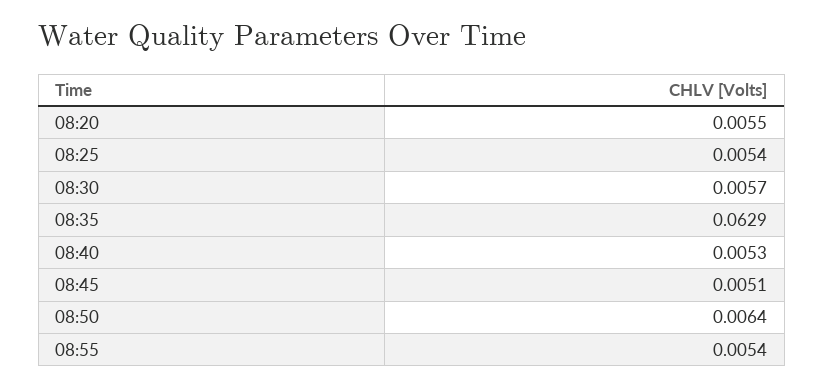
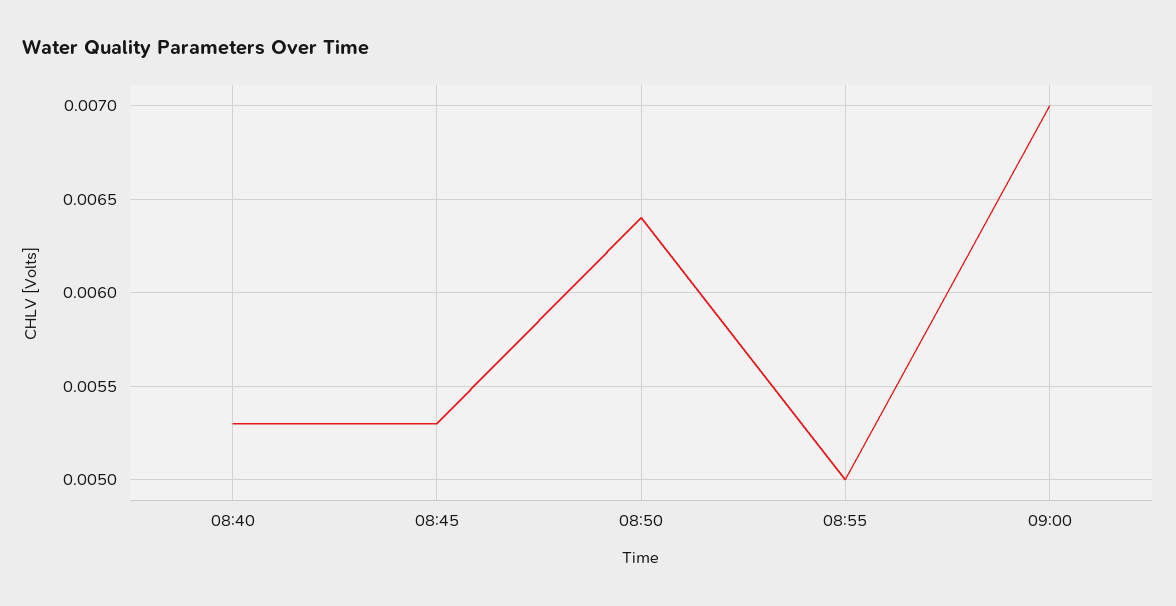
08:20: 0.0055 -> none
08:25: 0.0054 -> none
08:30: 0.0057 -> none
08:35: 0.0629 -> none
08:45: 0.0051 -> 0.0053
08:55: 0.0054 -> 0.005
09:00: none -> 0.007

